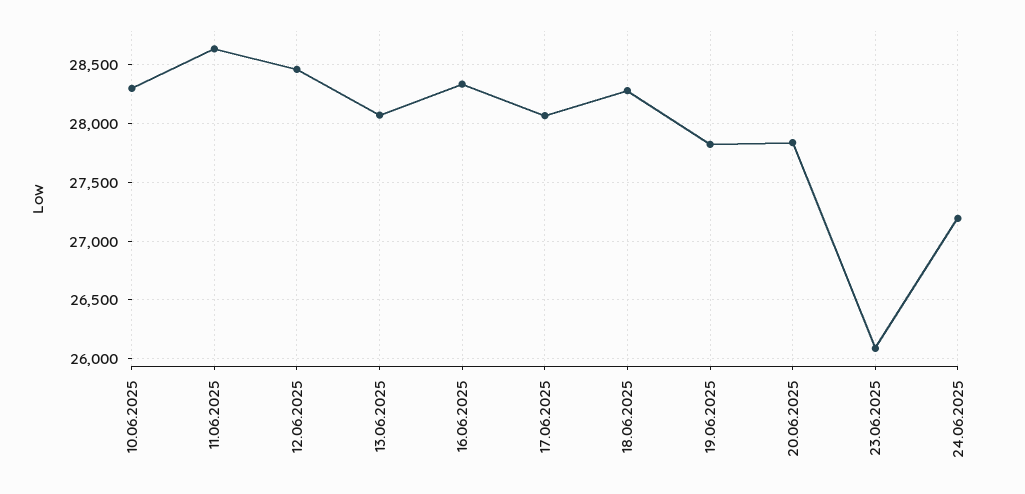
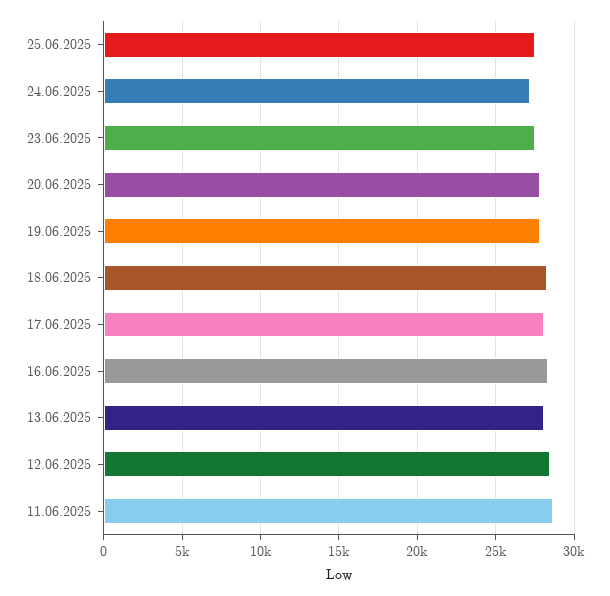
10.06.2025: 28300 -> none
23.06.2025: 26100 -> 27500
25.06.2025: none -> 27500

